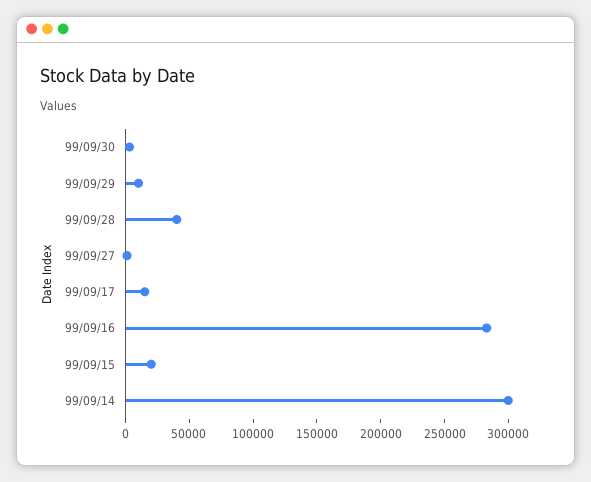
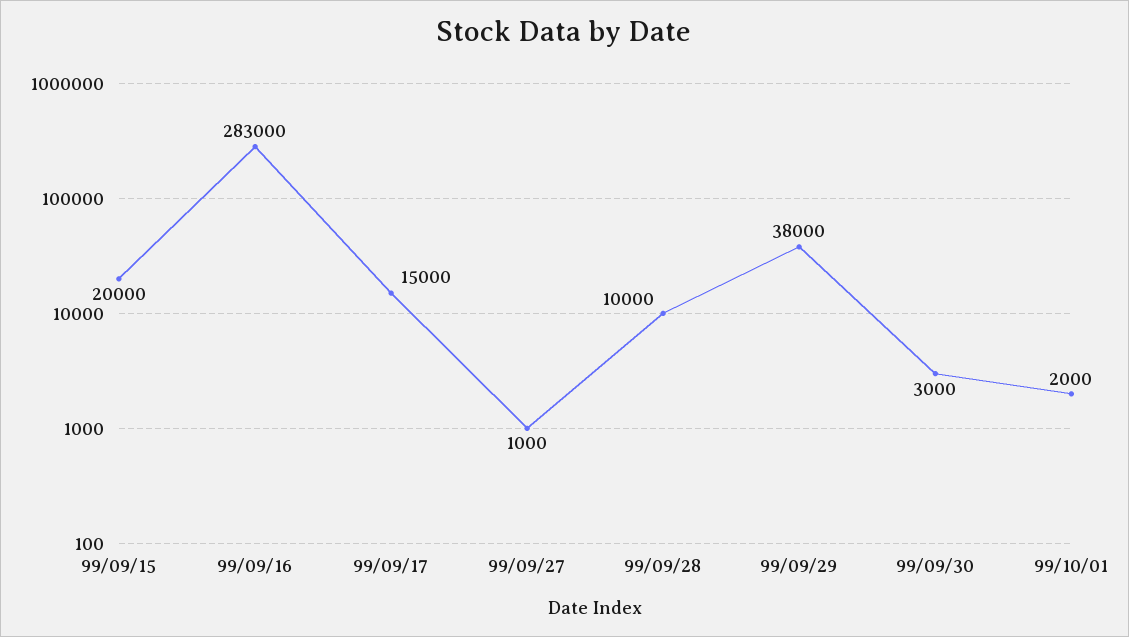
99/09/29: 10000 -> 38000
99/09/28: 40000 -> 10000
99/09/14: 300000 -> none
99/10/01: none -> 2000

